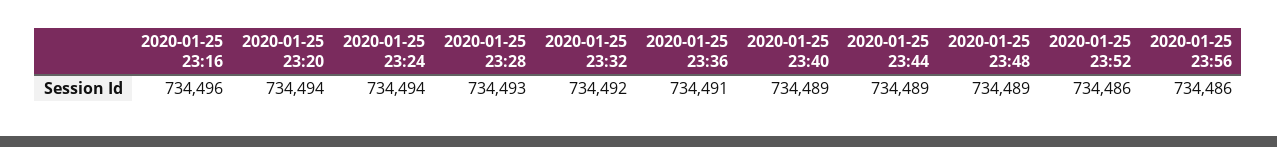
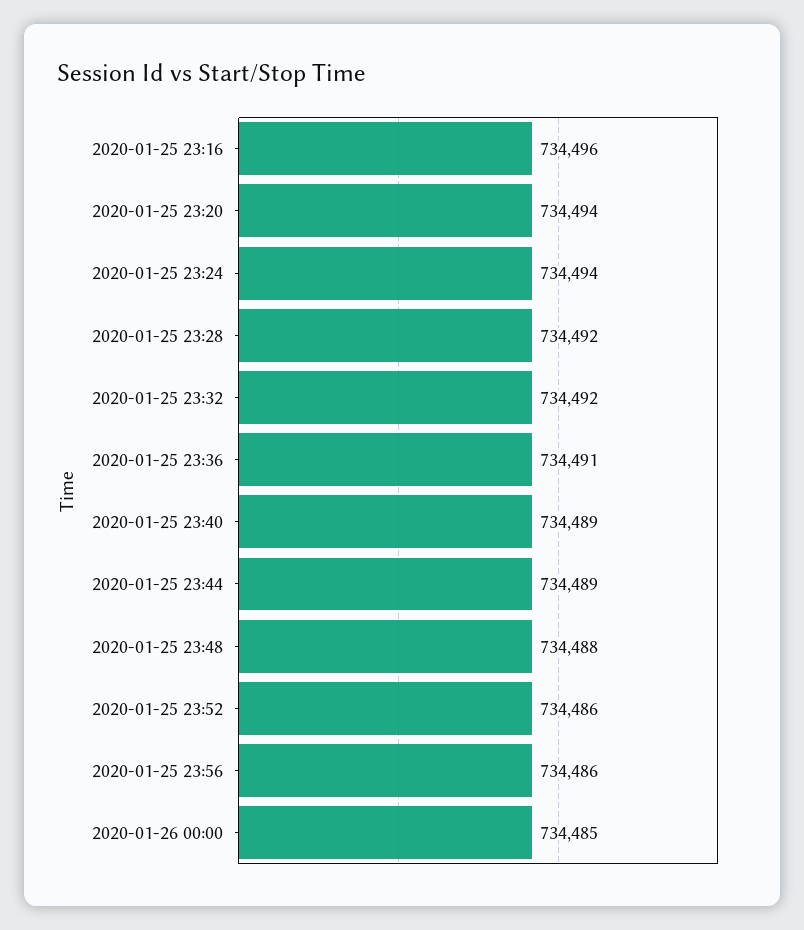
2020-01-25 23:28: 734493 -> 734492
2020-01-25 23:48: 734489 -> 734488
2020-01-26 00:00: none -> 734485

